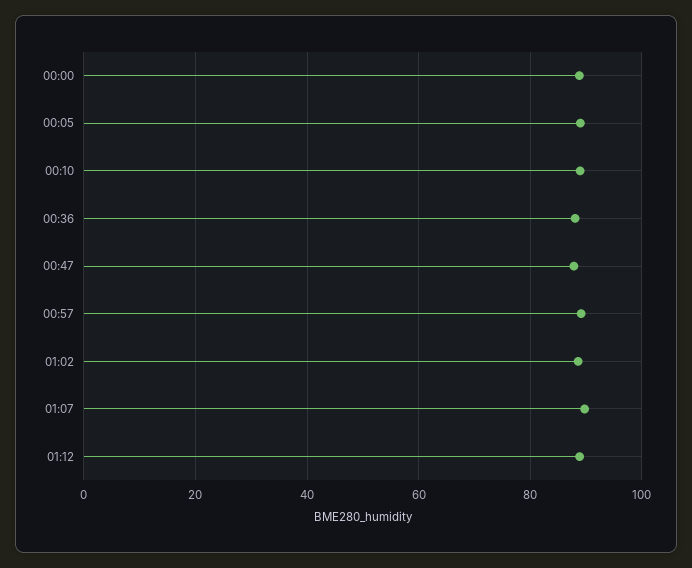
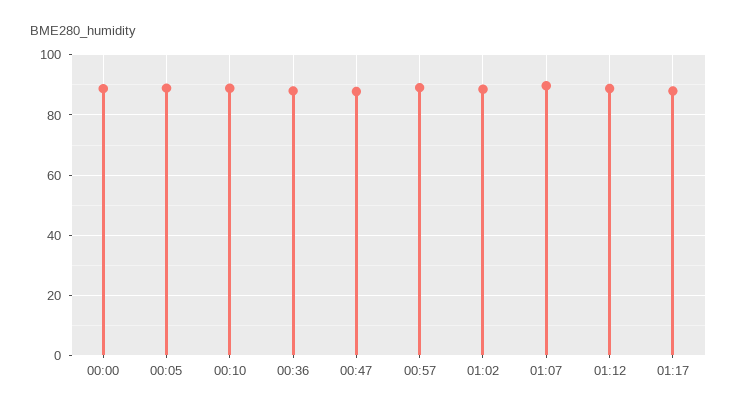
01:17: none -> 88

